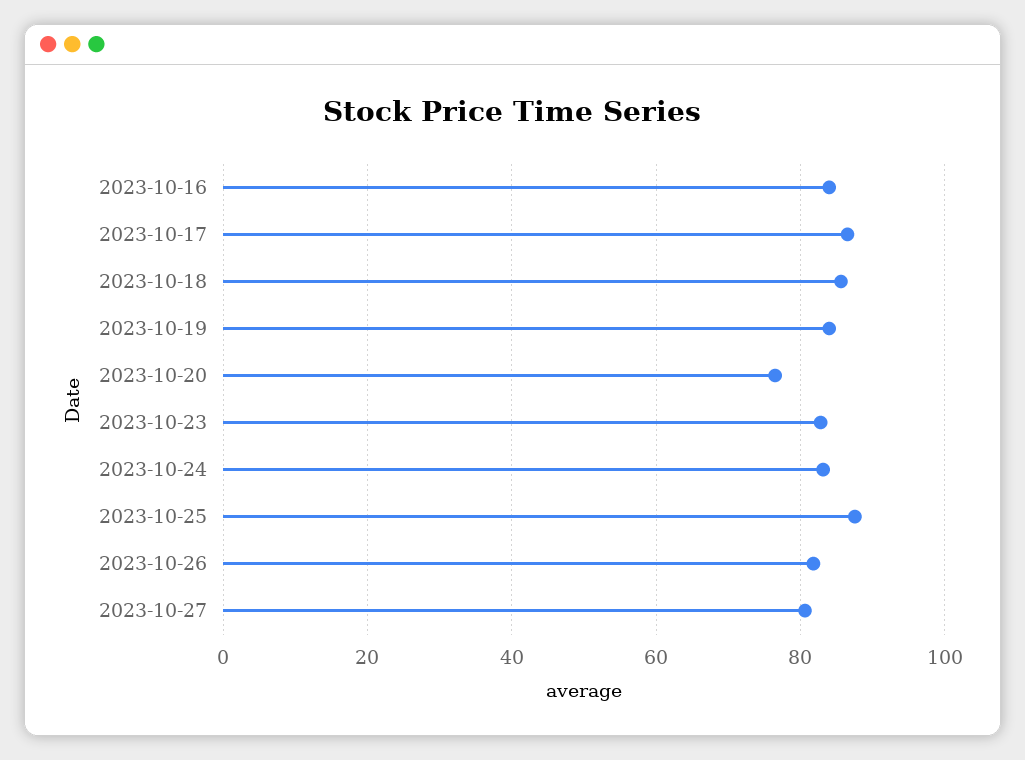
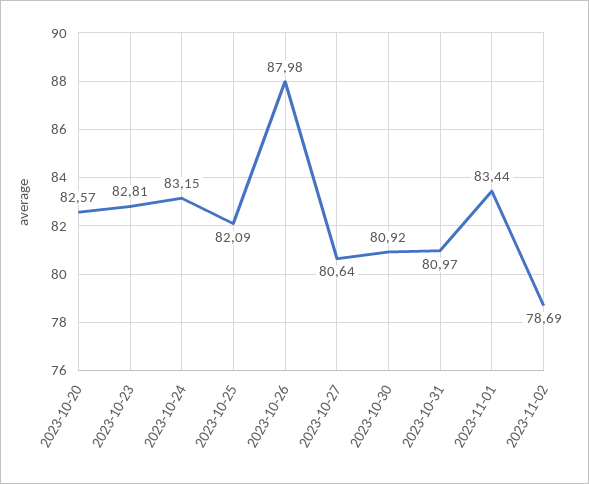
2023-10-16: 84 -> none
2023-10-17: 86 -> none
2023-10-18: 86 -> none
2023-10-19: 84 -> none
2023-10-20: 76 -> 82.57
2023-10-25: 88 -> 82.09
2023-10-26: 82 -> 87.98
2023-10-30: none -> 80.92
2023-10-31: none -> 80.97
2023-11-01: none -> 83.44
2023-11-02: none -> 78.69

